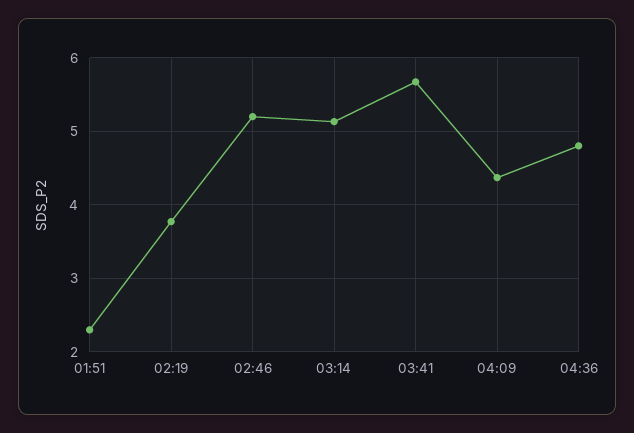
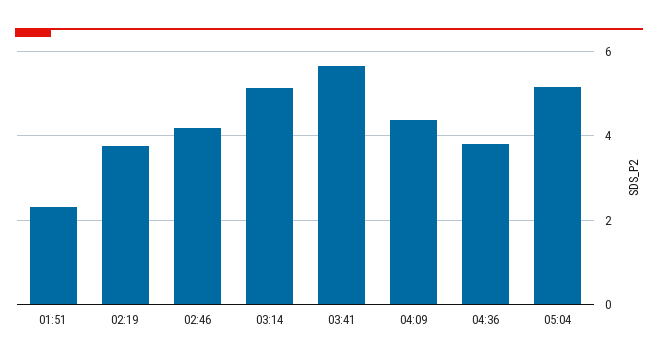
02:46: 5.2 -> 4.2
04:36: 4.8 -> 3.8
05:04: none -> 5.2

